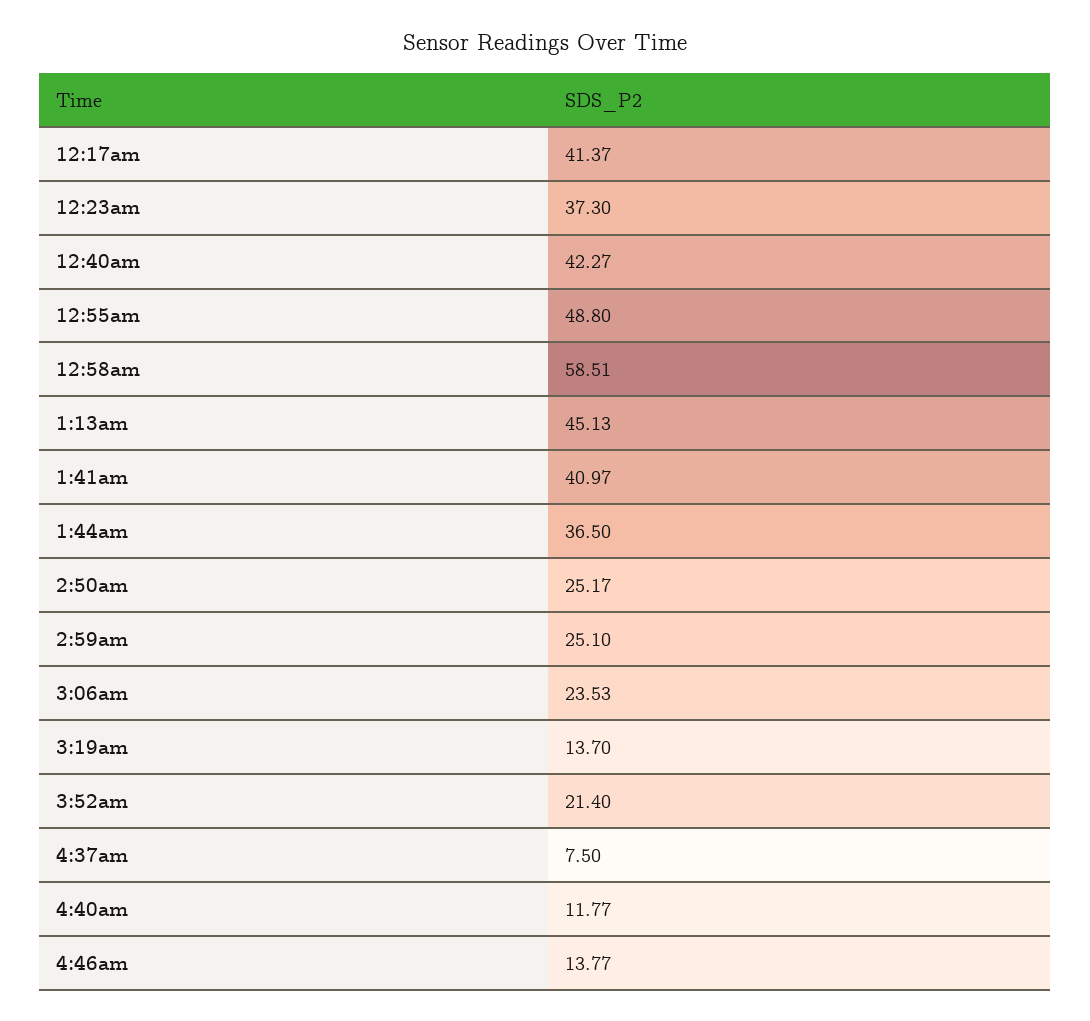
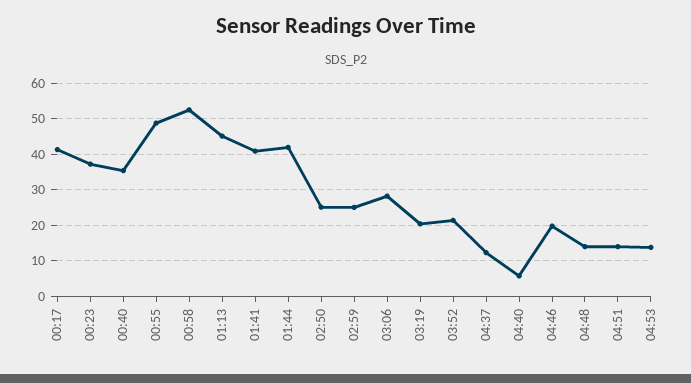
12:40am: 42.27 -> 36
12:58am: 58.51 -> 52
1:44am: 36.5 -> 42
3:06am: 23.53 -> 28
3:19am: 13.7 -> 20
4:37am: 7.5 -> 12
4:40am: 11.77 -> 6
4:46am: 13.77 -> 20
04:48: none -> 14
04:51: none -> 14
04:53: none -> 14

